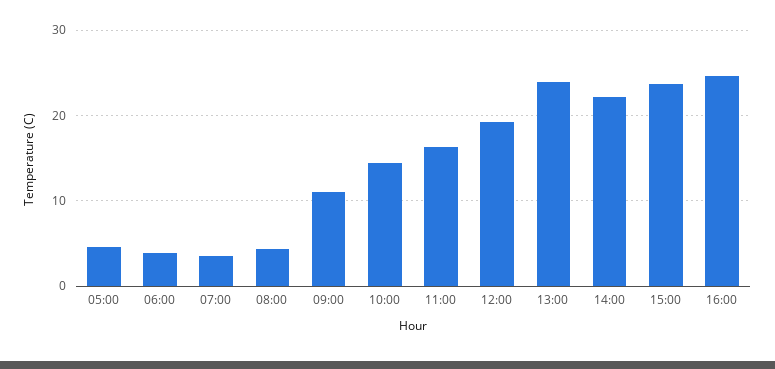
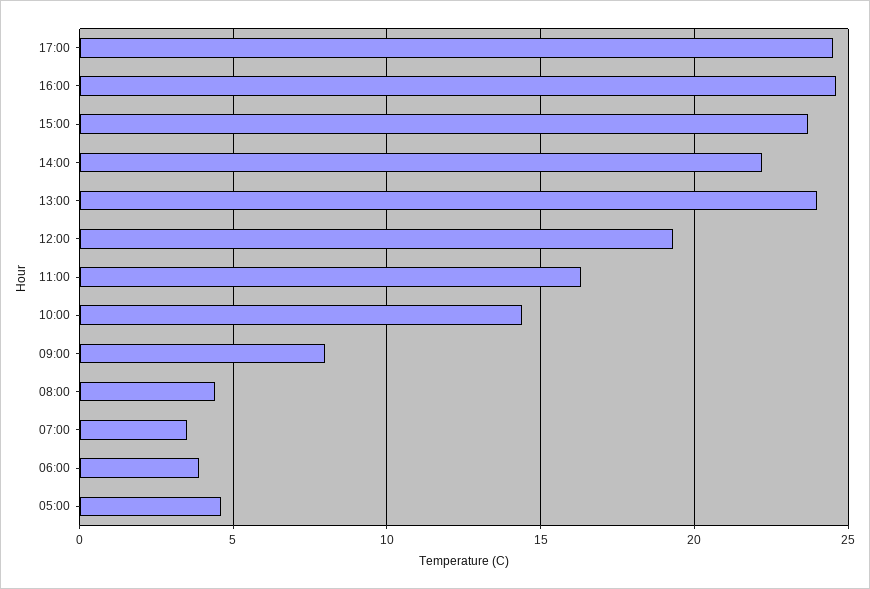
09:00: 11 -> 8
17:00: none -> 24.5

